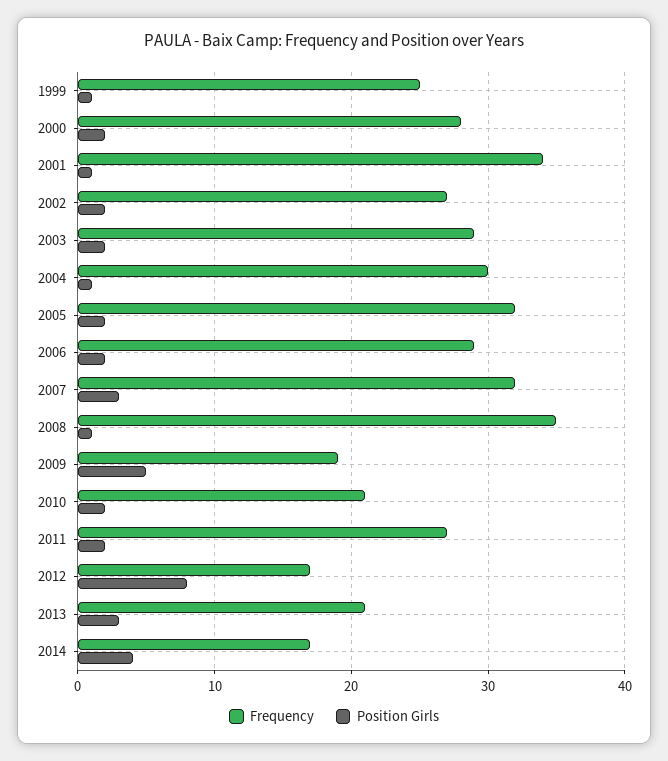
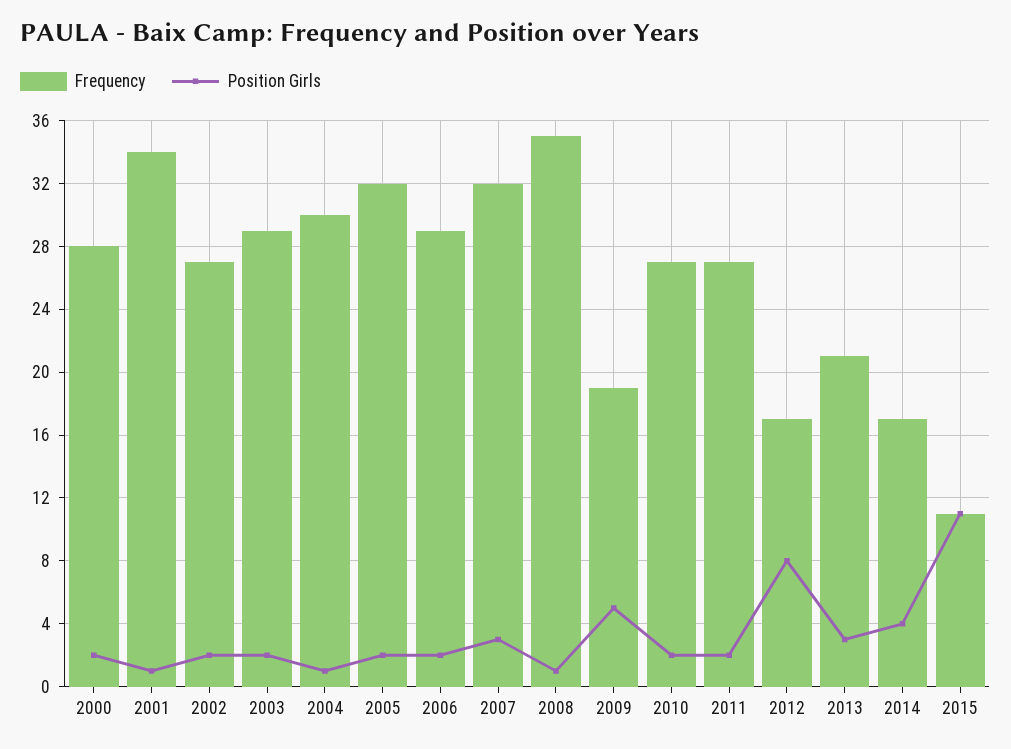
Frequency, 1999: 25 -> none
Position Girls, 1999: 1 -> none
Frequency, 2010: 21 -> 27
Frequency, 2015: none -> 11
Position Girls, 2015: none -> 11

